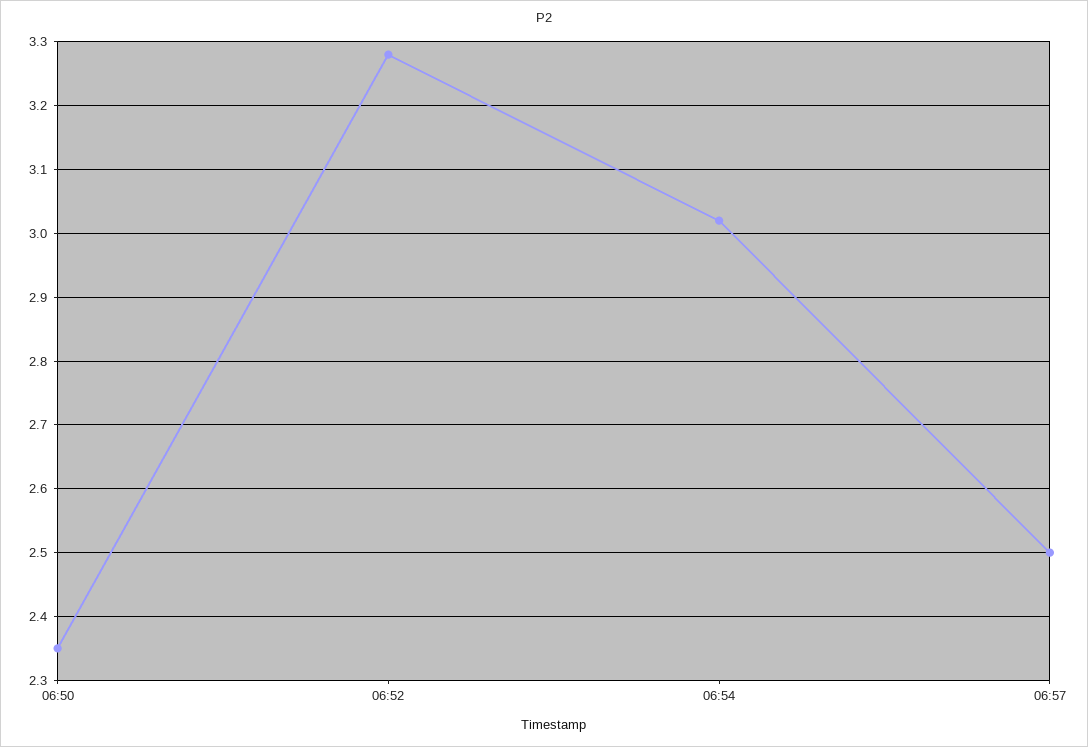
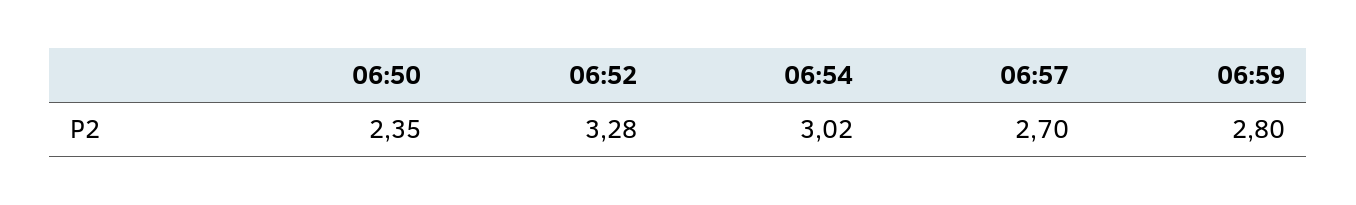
06:57: 2.5 -> 2.7
06:59: none -> 2.8

